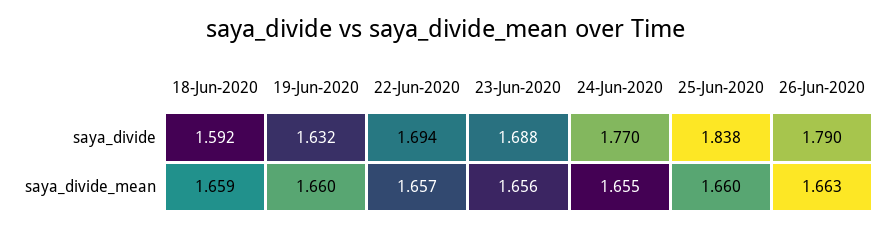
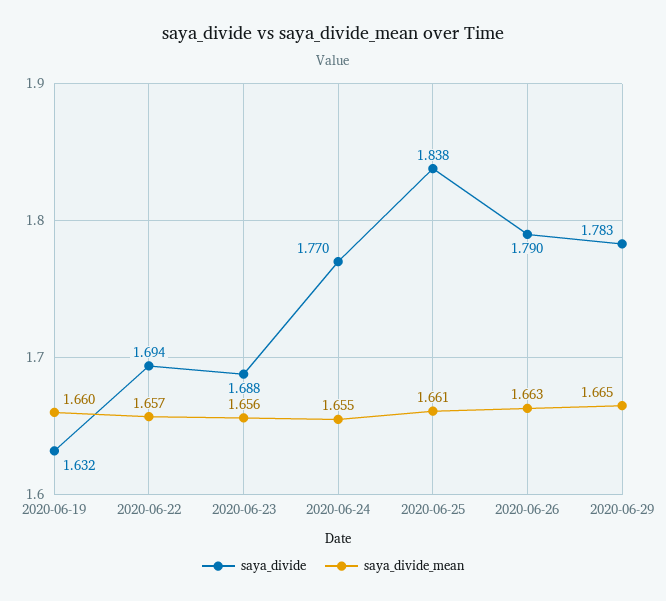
saya_divide, 18-Jun-2020: 1.592 -> none
saya_divide_mean, 18-Jun-2020: 1.659 -> none
saya_divide_mean, 25-Jun-2020: 1.66 -> 1.661
saya_divide, 2020-06-29: none -> 1.783
saya_divide_mean, 2020-06-29: none -> 1.665

